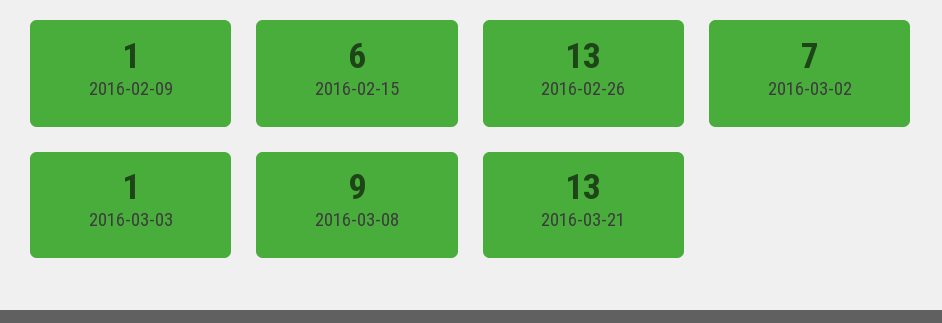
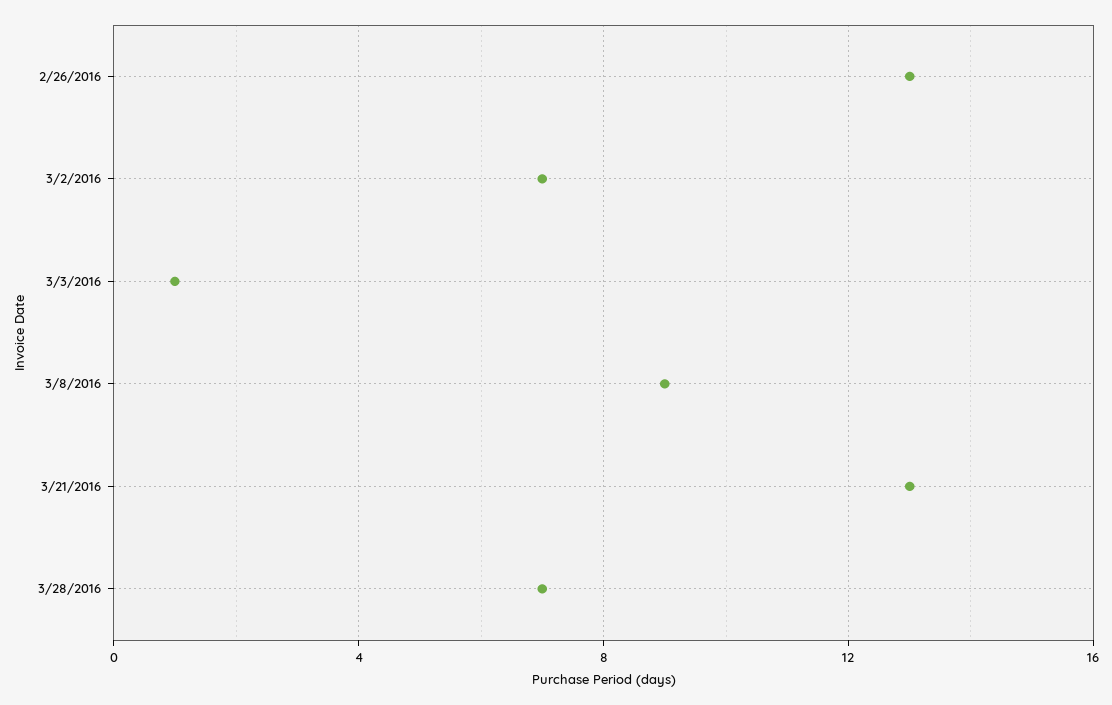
2016-02-09: 1 -> none
2016-02-15: 6 -> none
3/28/2016: none -> 7

